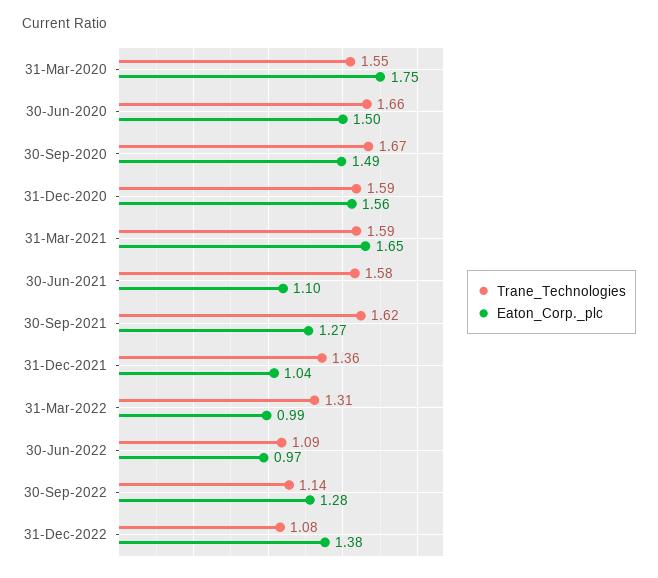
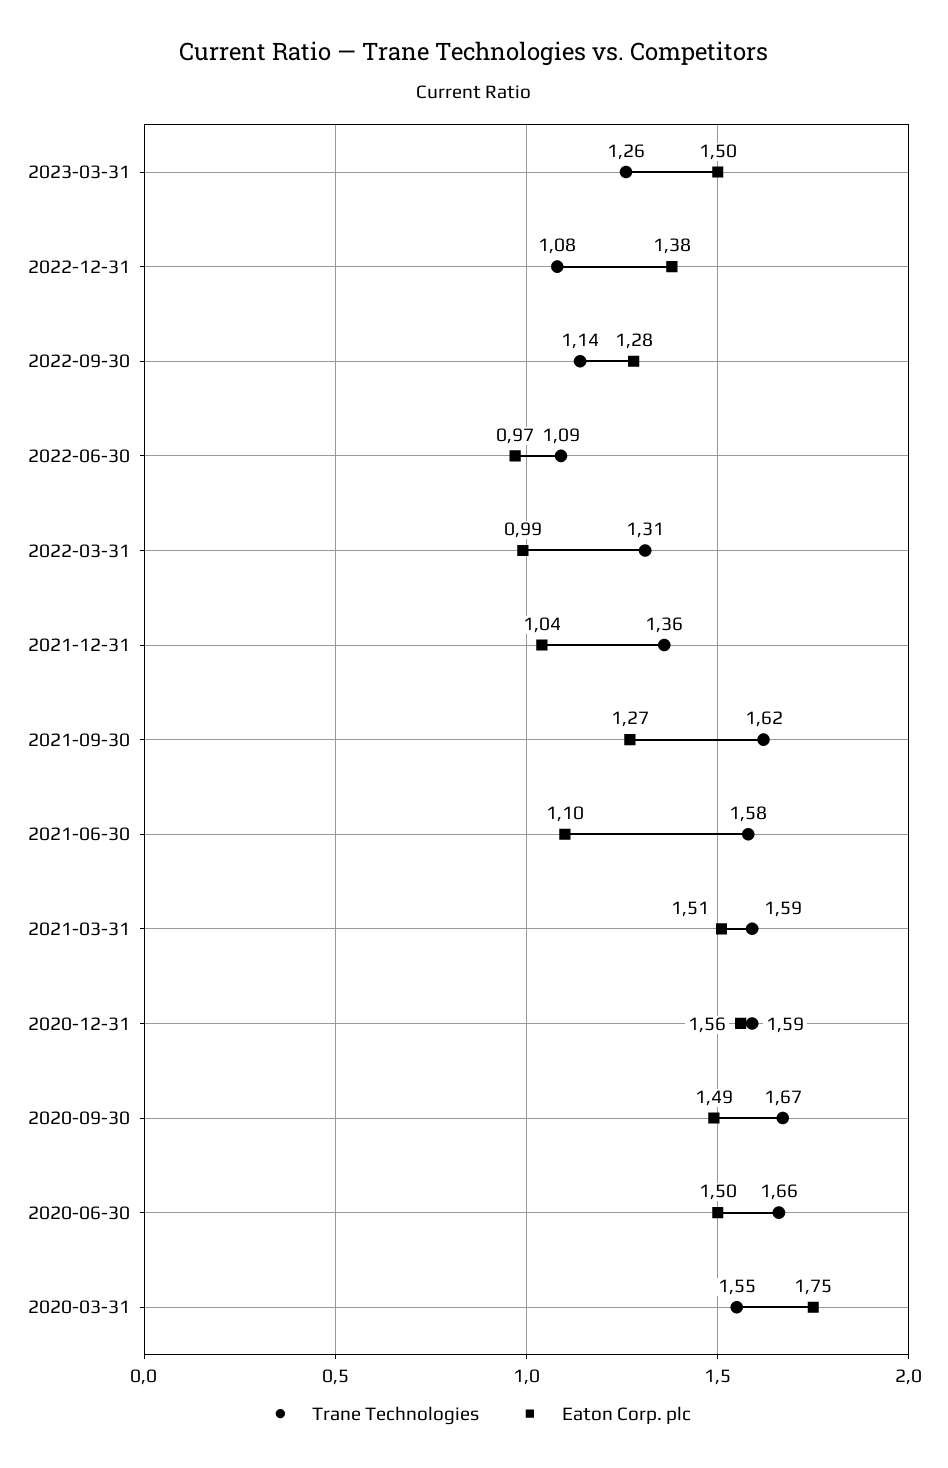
Eaton_Corp._plc, 31-Mar-2021: 1.65 -> 1.51
Trane_Technologies, 2023-03-31: none -> 1.26
Eaton_Corp._plc, 2023-03-31: none -> 1.5

